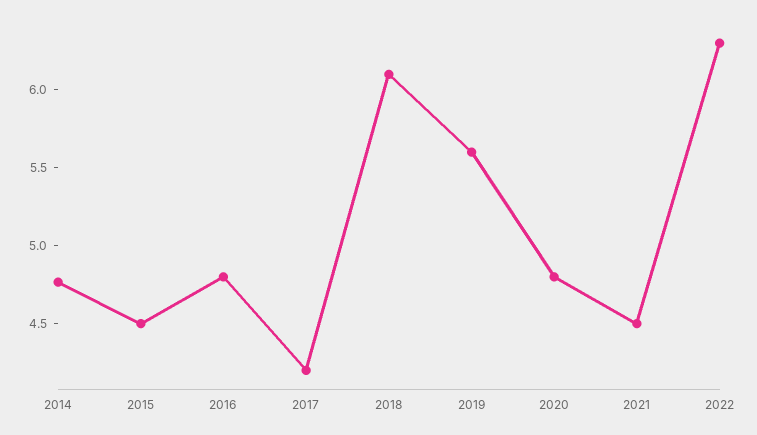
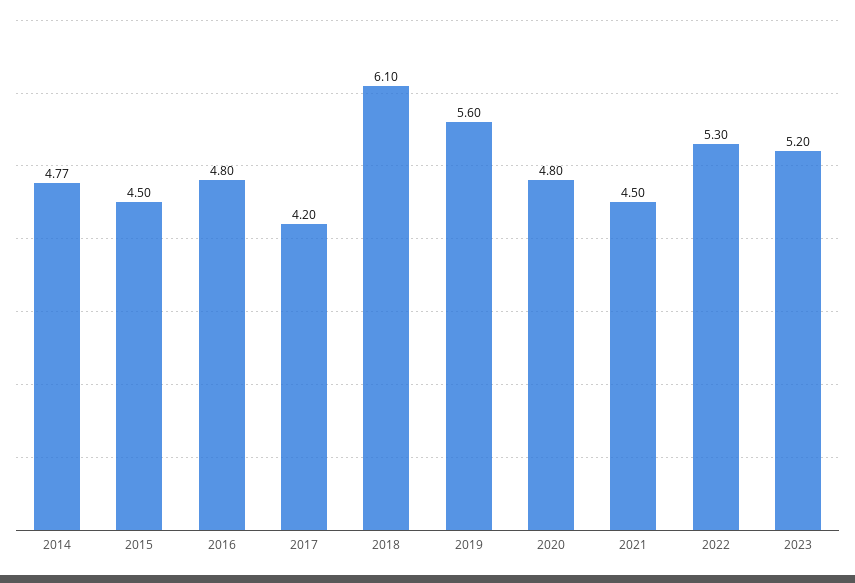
2022: 6.3 -> 5.3
2023: none -> 5.2

